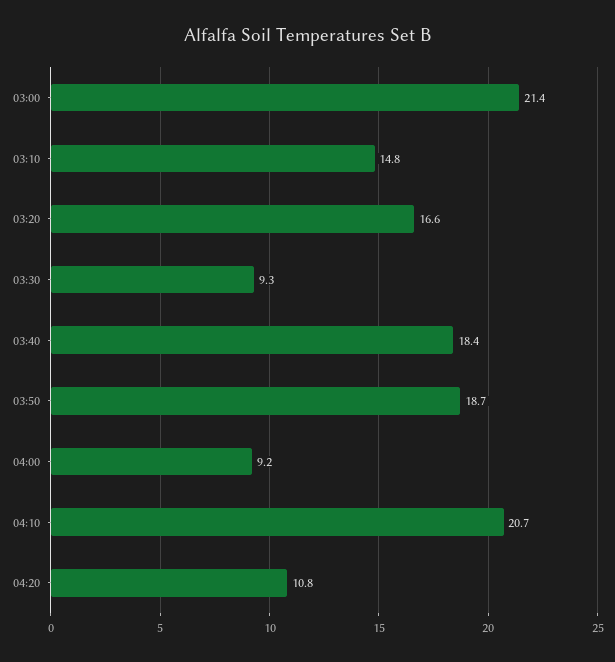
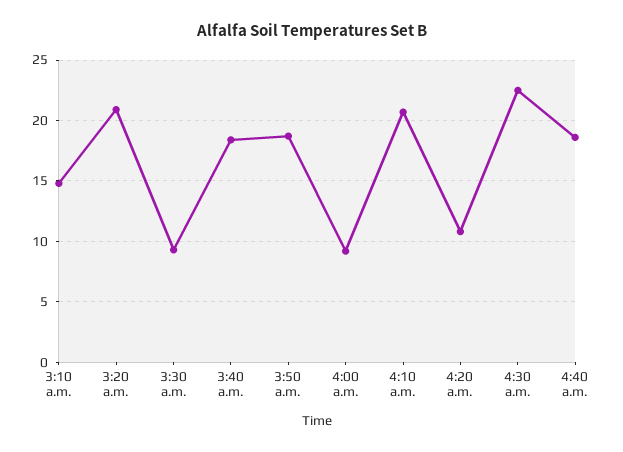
03:00: 21.4 -> none
03:20: 16.6 -> 21
4:30 a.m.: none -> 22.5
4:40 a.m.: none -> 18.5

